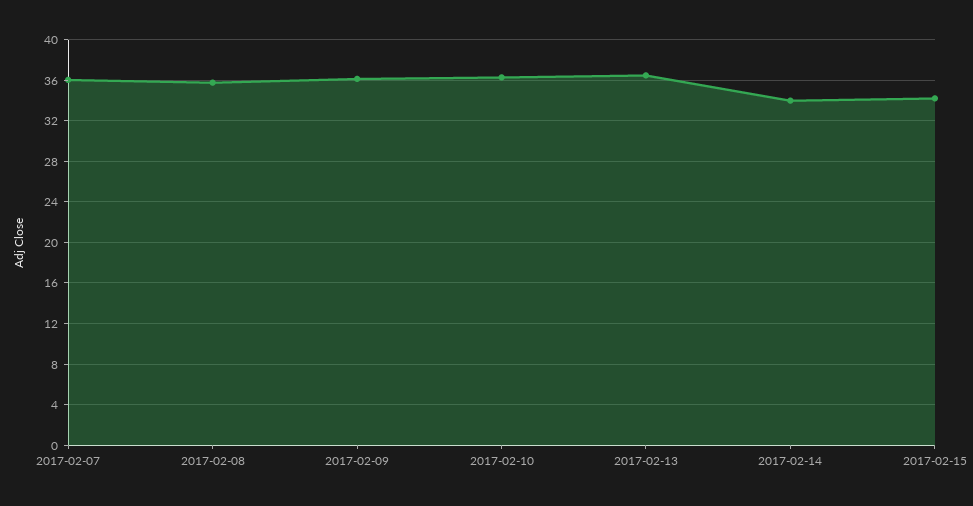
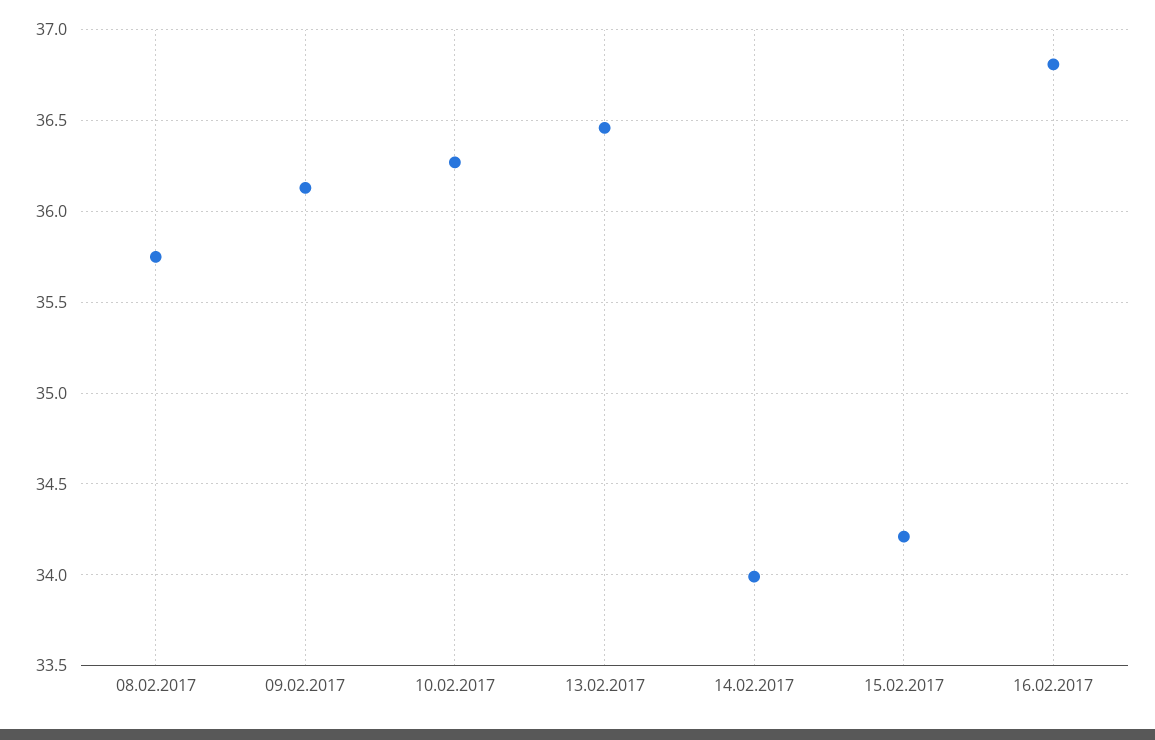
2017-02-07: 36 -> none
16.02.2017: none -> 36.8

